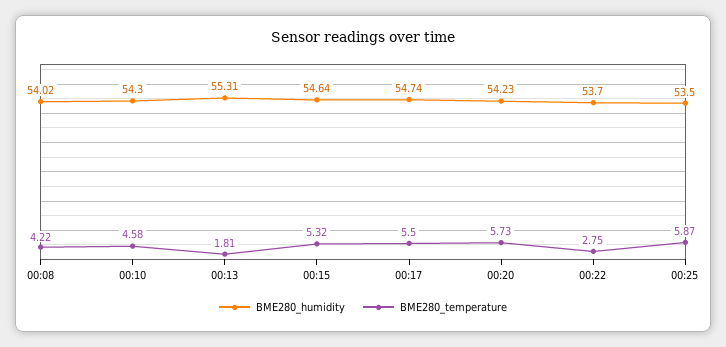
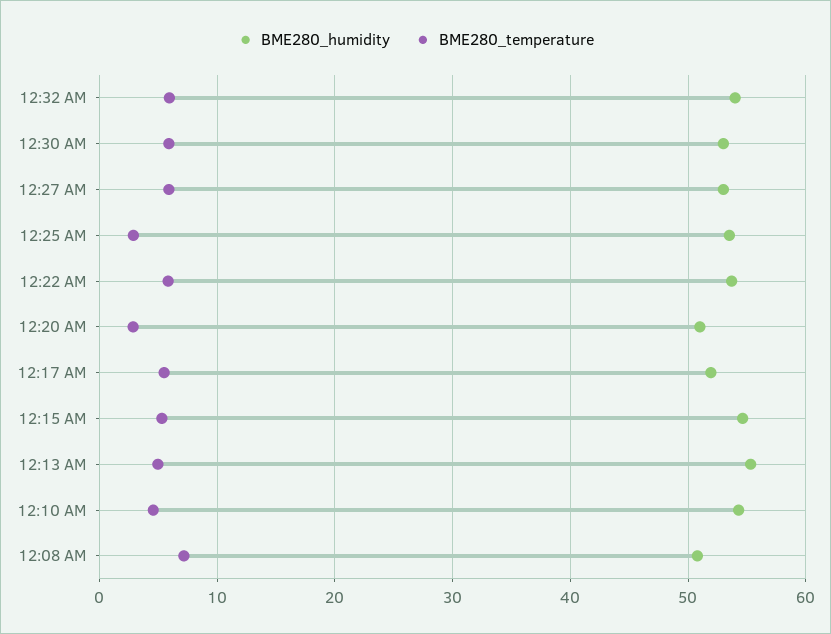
BME280_humidity, 00:08: 54.02 -> 51
BME280_temperature, 00:08: 4.22 -> 7
BME280_temperature, 00:13: 1.81 -> 5
BME280_humidity, 00:17: 54.74 -> 52
BME280_humidity, 00:20: 54.23 -> 51
BME280_temperature, 00:20: 5.73 -> 3
BME280_temperature, 00:22: 2.75 -> 6
BME280_temperature, 00:25: 5.87 -> 3
BME280_humidity, 12:32 AM: none -> 54
BME280_temperature, 12:32 AM: none -> 6
BME280_humidity, 12:30 AM: none -> 53
BME280_temperature, 12:30 AM: none -> 6
BME280_humidity, 12:27 AM: none -> 53
BME280_temperature, 12:27 AM: none -> 6

